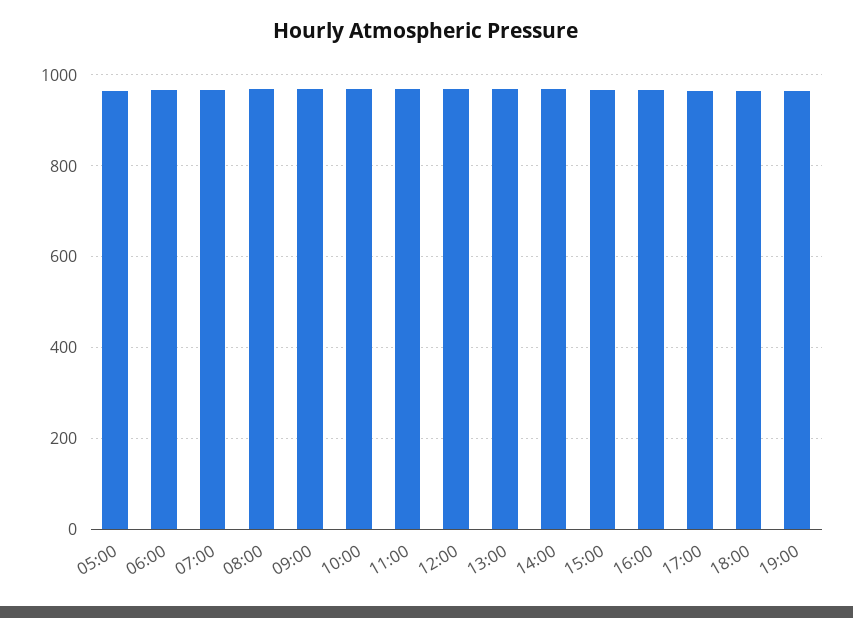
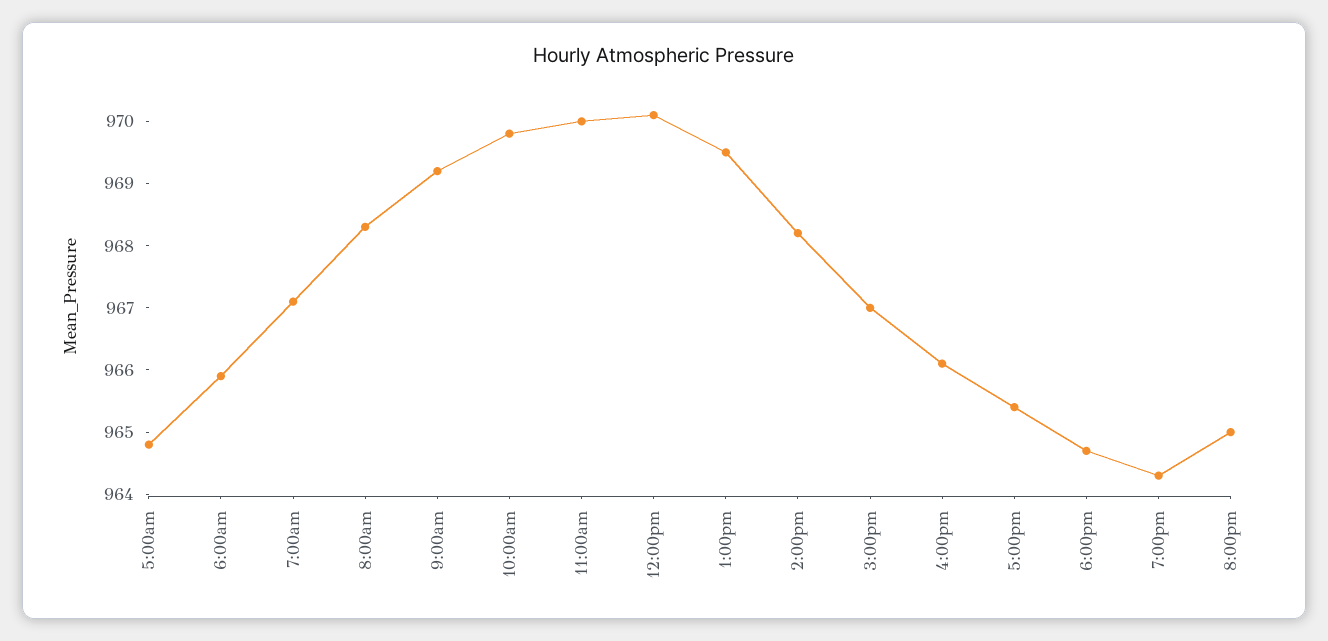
8:00pm: none -> 965

